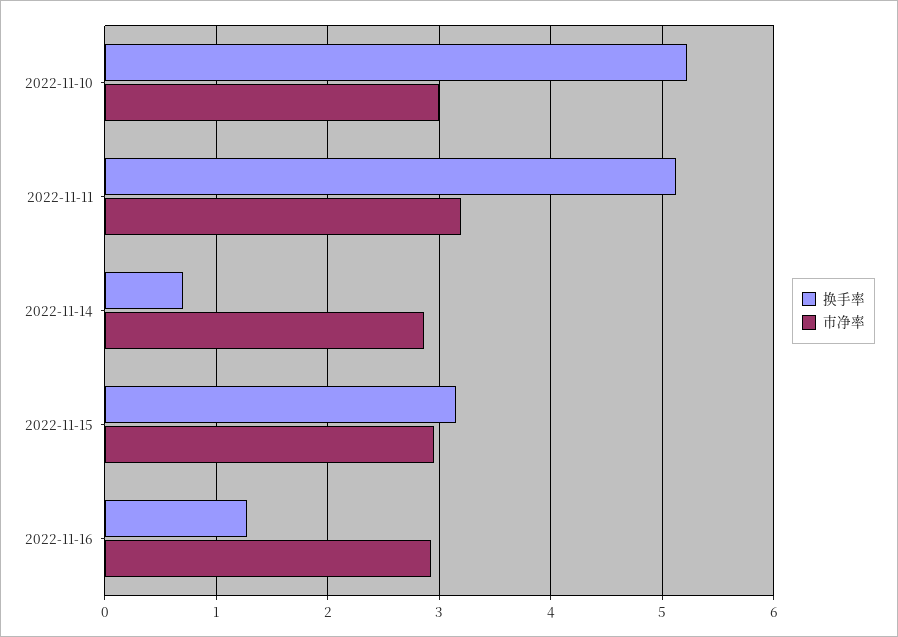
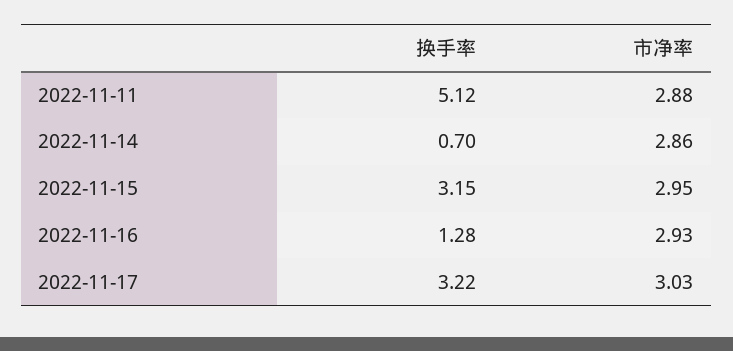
换手率, 2022-11-10: 5.2 -> none
市净率, 2022-11-10: 3 -> none
市净率, 2022-11-11: 3.2 -> 2.88
换手率, 2022-11-17: none -> 3.22
市净率, 2022-11-17: none -> 3.03

